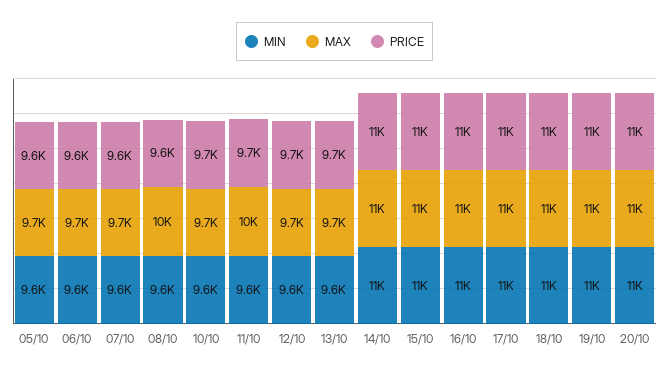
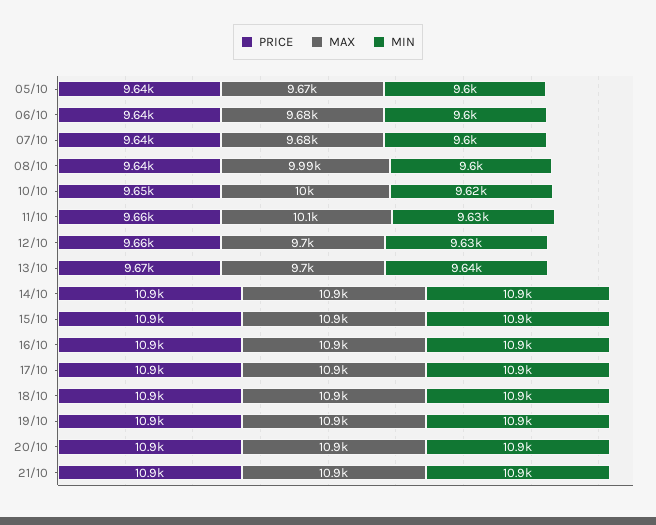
MAX, 10/10: 9700 -> 10000
PRICE, 21/10: none -> 10900
MAX, 21/10: none -> 10900
MIN, 21/10: none -> 10900

